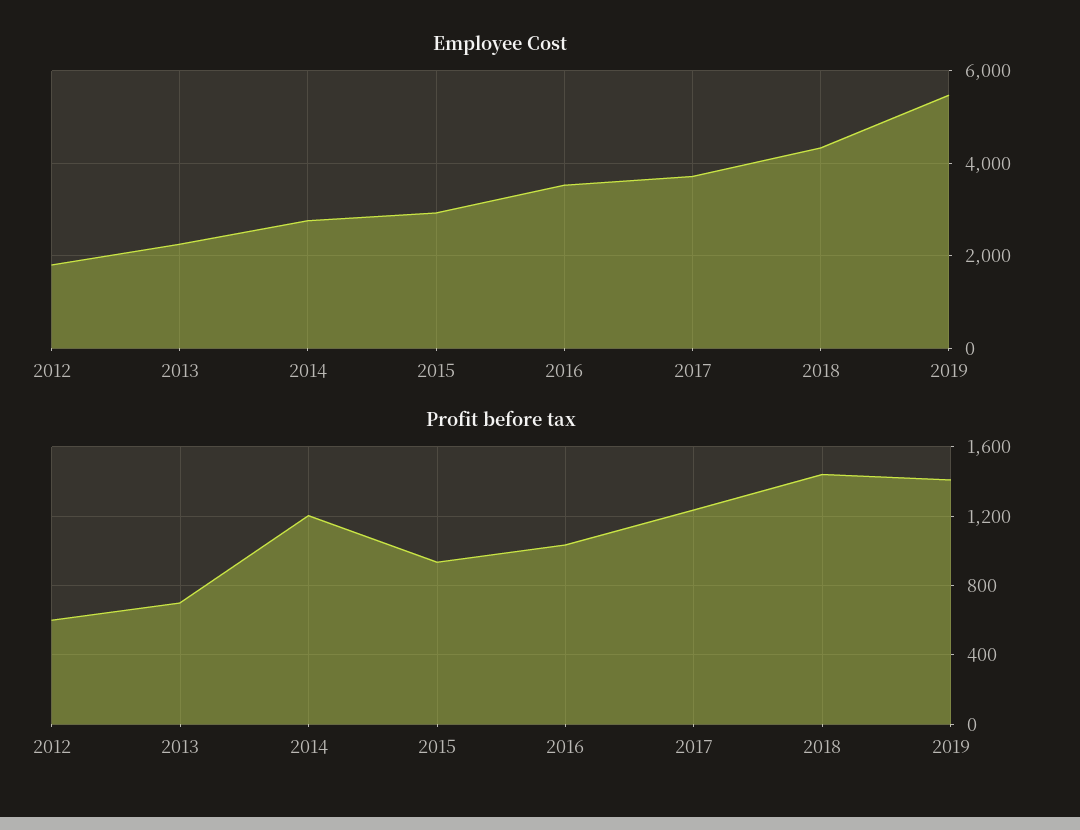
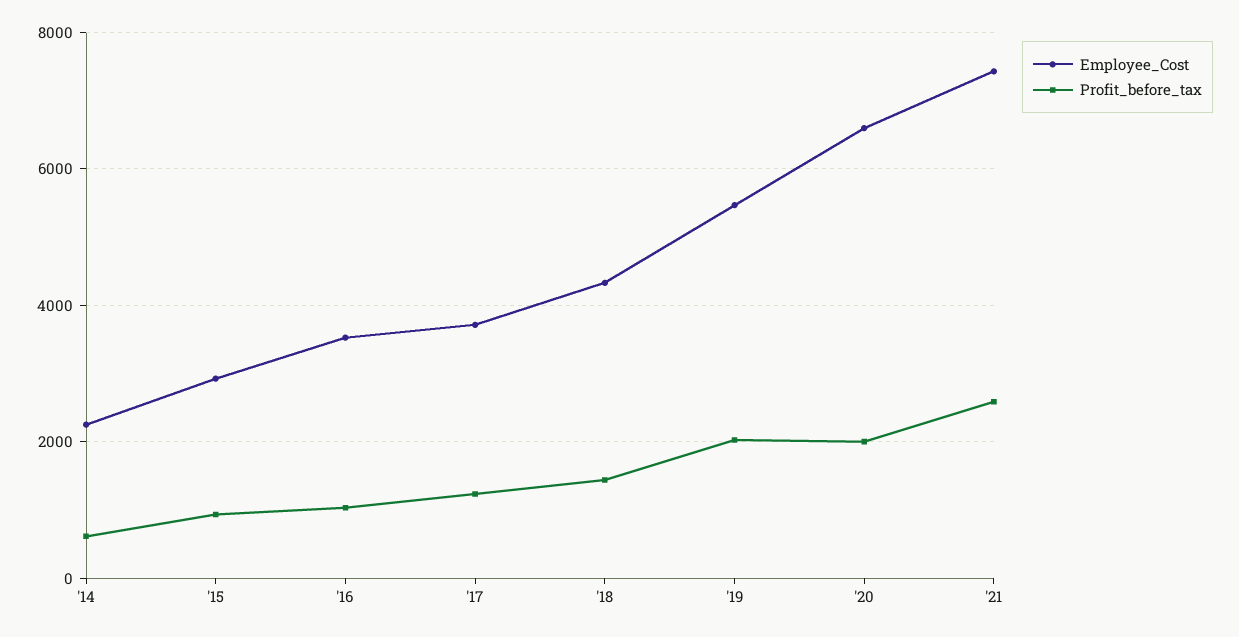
Employee Cost, 2012: 1800 -> none
Employee Cost, 2013: 2200 -> none
Employee Cost, 2014: 2800 -> 2200
Profit before tax, 2012: 600 -> none
Profit before tax, 2013: 700 -> none
Profit before tax, 2014: 1200 -> 600
Profit before tax, 2019: 1400 -> 2000
Employee Cost, '20: none -> 6600
Profit before tax, '20: none -> 2000
Employee Cost, '21: none -> 7400
Profit before tax, '21: none -> 2600

